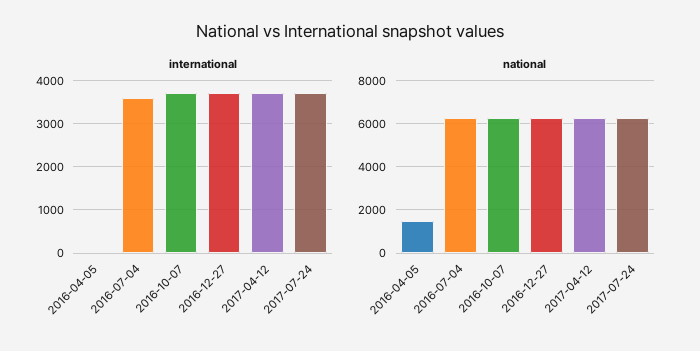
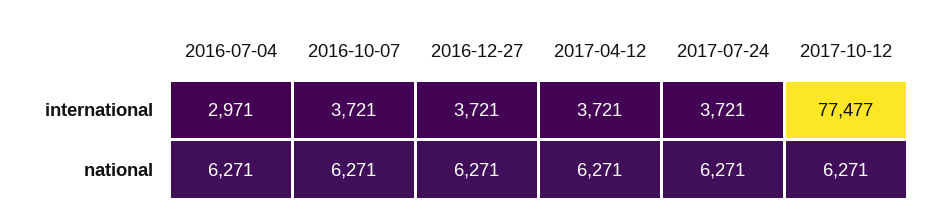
international, 2016-04-05: 0 -> none
international, 2016-07-04: 3600 -> 2971
national, 2016-04-05: 1500 -> none
international, 2017-10-12: none -> 77477
national, 2017-10-12: none -> 6271

